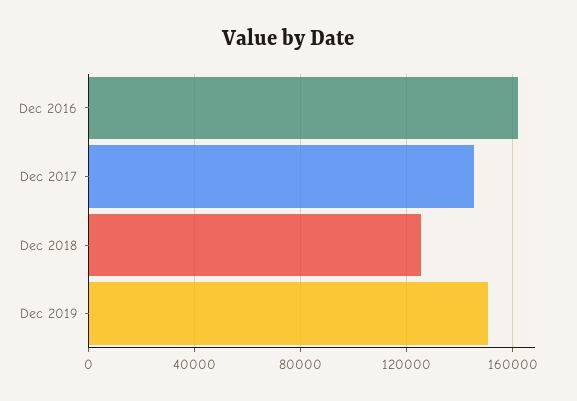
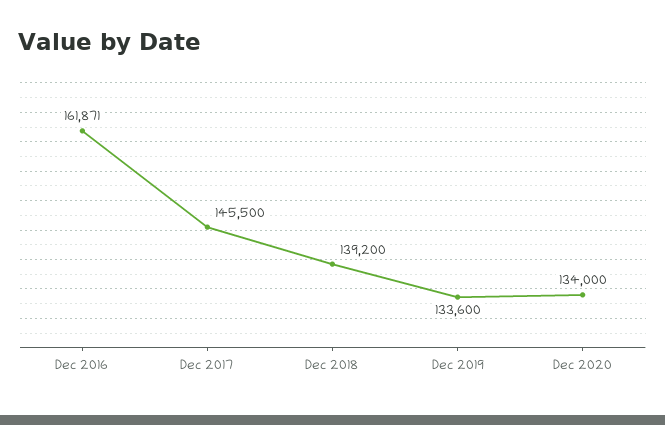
Dec 2018: 125000 -> 139200
Dec 2019: 150000 -> 133600
Dec 2020: none -> 134000

